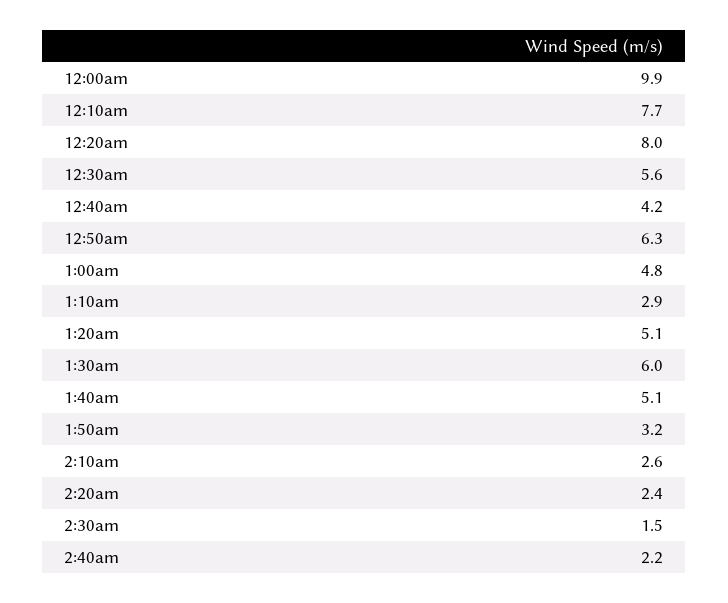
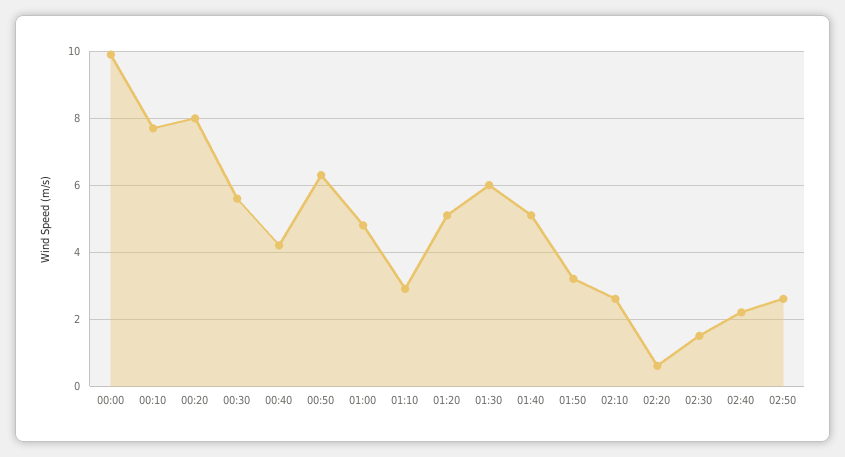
2:20am: 2.4 -> 0.5
02:50: none -> 2.5

